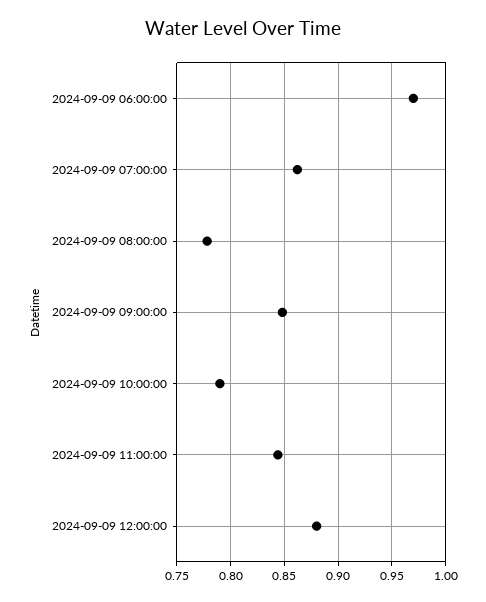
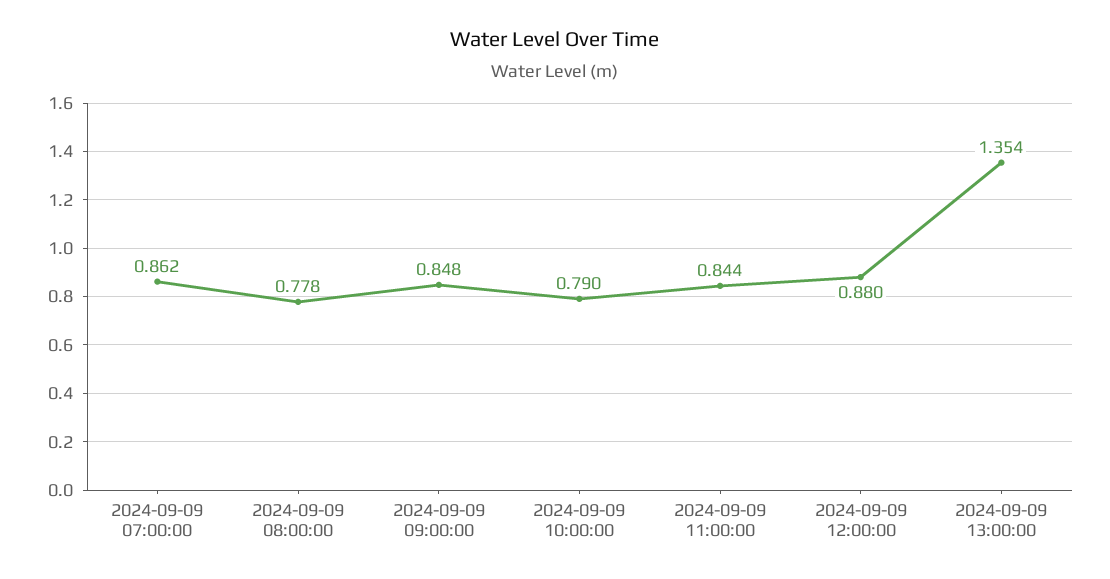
2024-09-09 06:00:00: 0.97 -> none
2024-09-09 13:00:00: none -> 1.354

